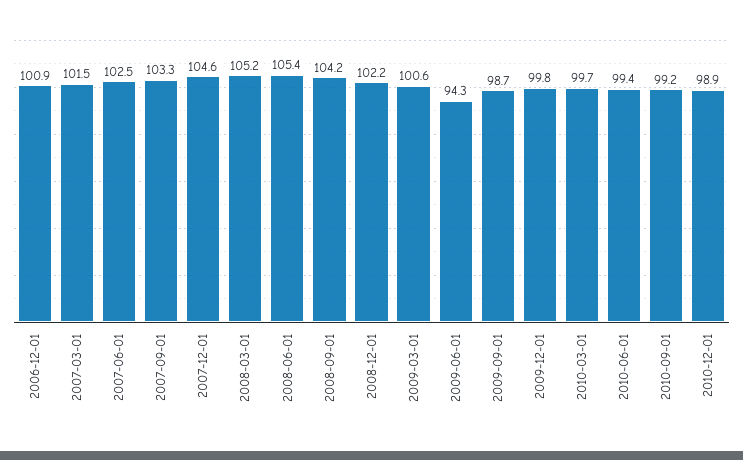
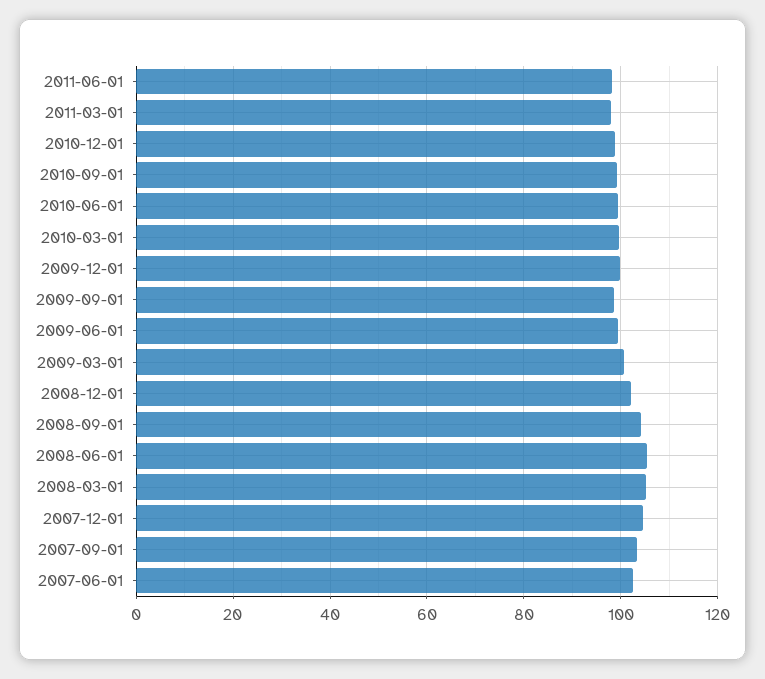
2006-12-01: 100.9 -> none
2007-03-01: 101.5 -> none
2009-06-01: 94.3 -> 100
2011-06-01: none -> 98
2011-03-01: none -> 98

